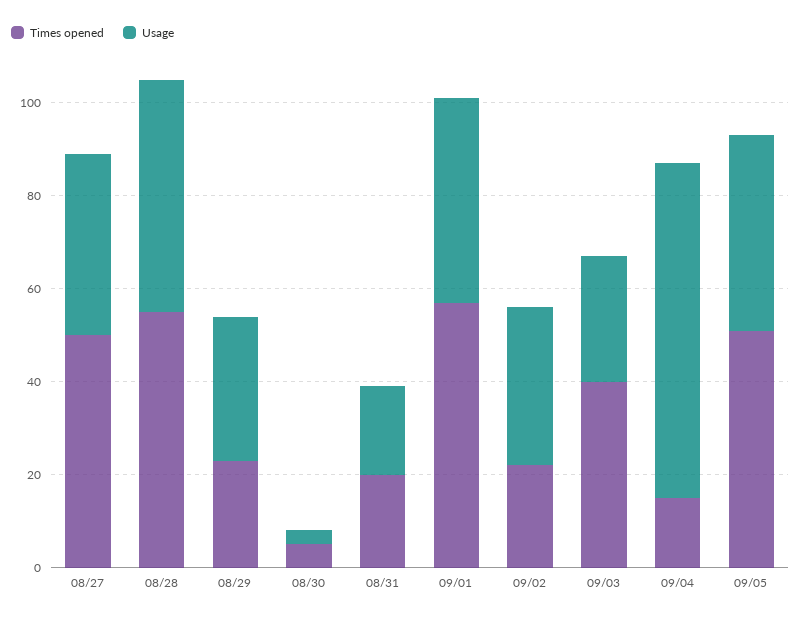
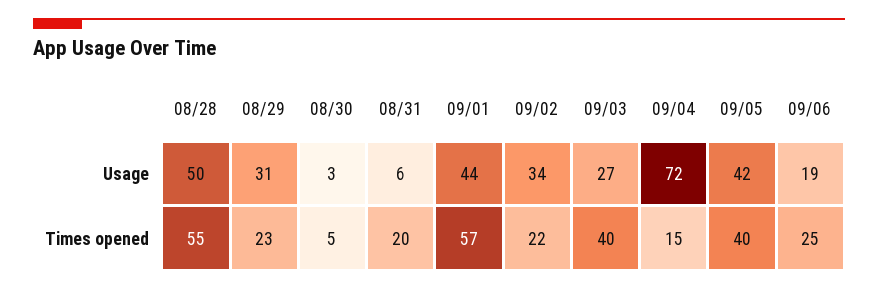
Times opened, 08/27: 50 -> none
Usage, 08/27: 40 -> none
Usage, 08/31: 20 -> 6
Times opened, 09/05: 50 -> 40
Usage, 09/06: none -> 19
Times opened, 09/06: none -> 25

